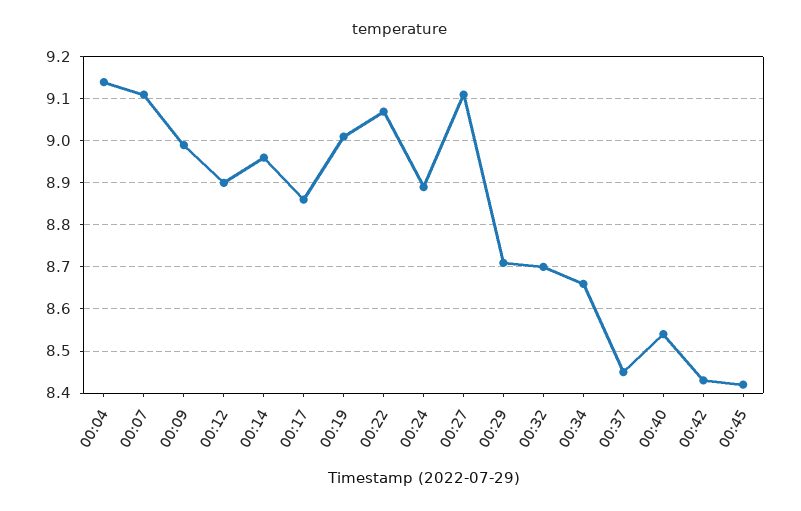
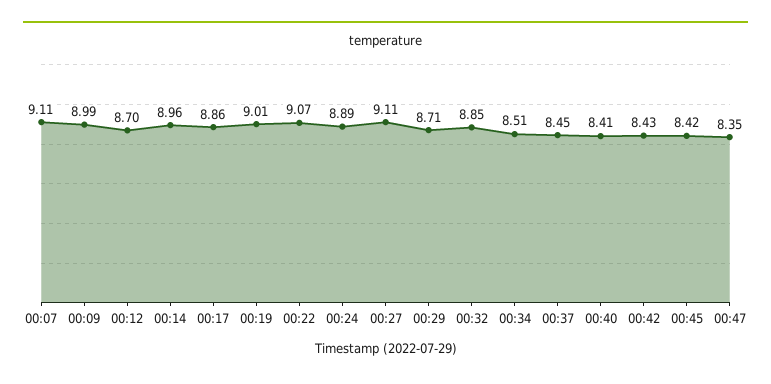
00:04: 9.15 -> none
00:12: 8.9 -> 8.7
00:32: 8.7 -> 8.85
00:34: 8.65 -> 8.51
00:40: 8.55 -> 8.41
00:47: none -> 8.35

